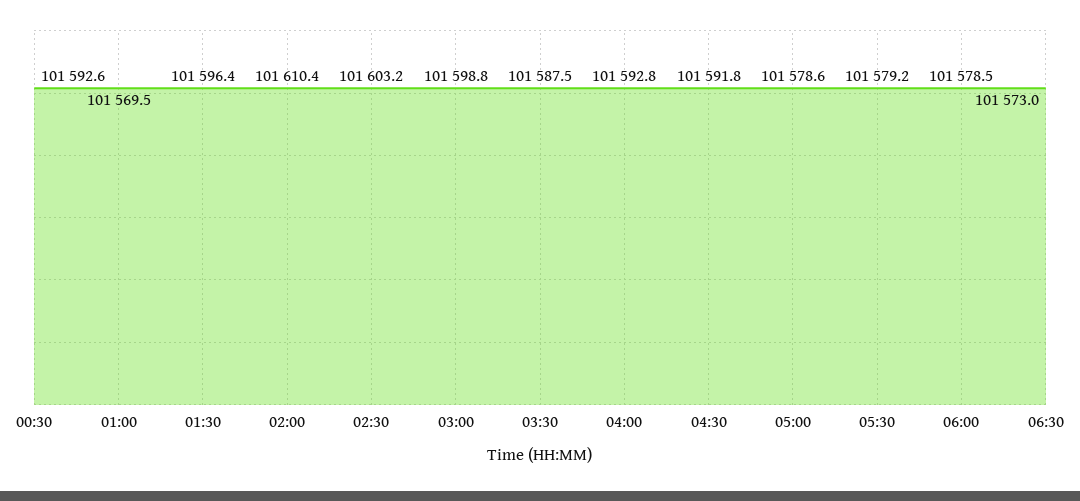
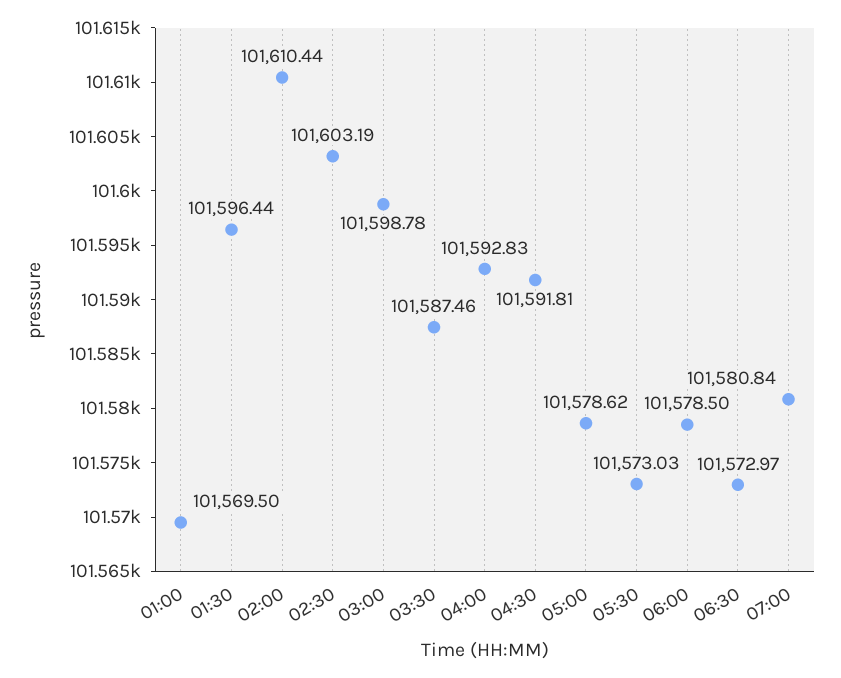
00:30: 101592.6 -> none
05:30: 101579.2 -> 101573.03
07:00: none -> 101580.84

